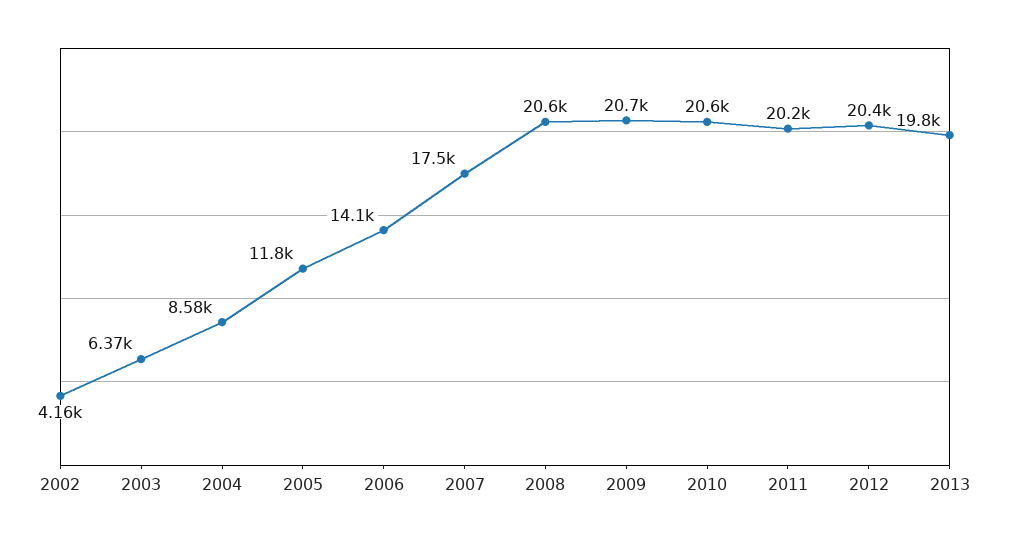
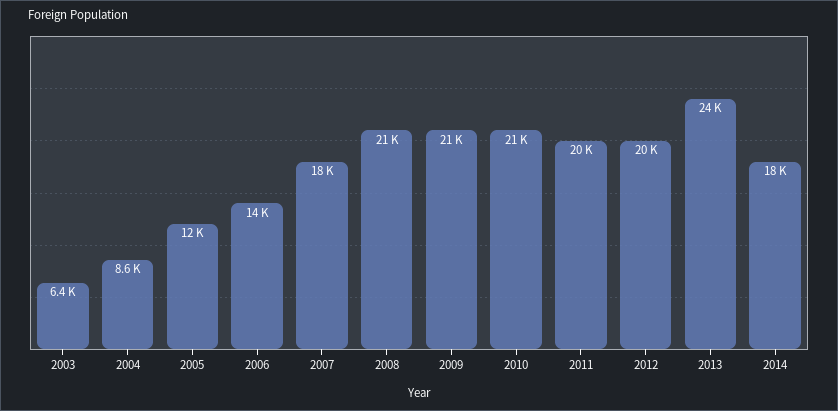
2002: 4160 -> none
2013: 19800 -> 24000
2014: none -> 18000

